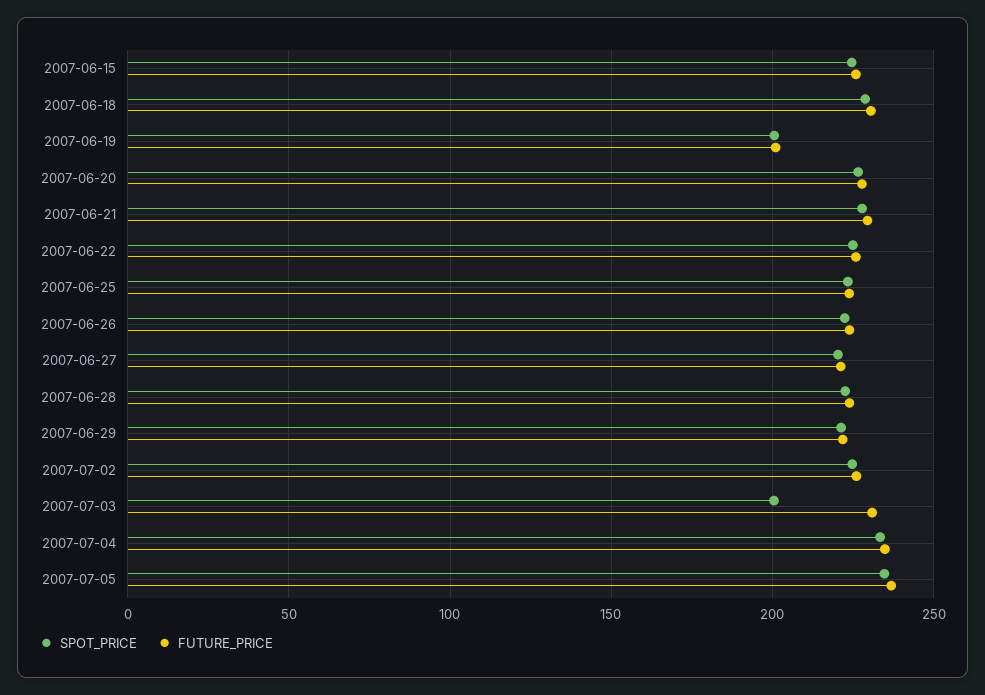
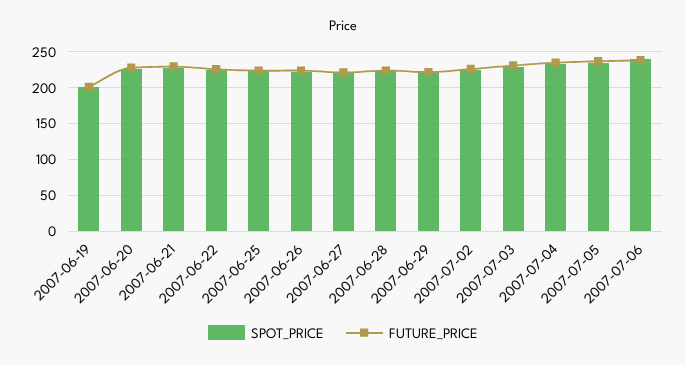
SPOT_PRICE, 2007-06-15: 225 -> none
FUTURE_PRICE, 2007-06-15: 225 -> none
SPOT_PRICE, 2007-06-18: 230 -> none
FUTURE_PRICE, 2007-06-18: 230 -> none
SPOT_PRICE, 2007-07-03: 200 -> 230
SPOT_PRICE, 2007-07-06: none -> 240
FUTURE_PRICE, 2007-07-06: none -> 240

